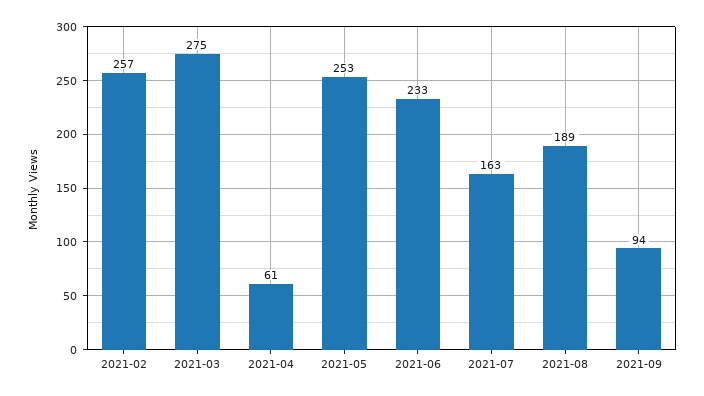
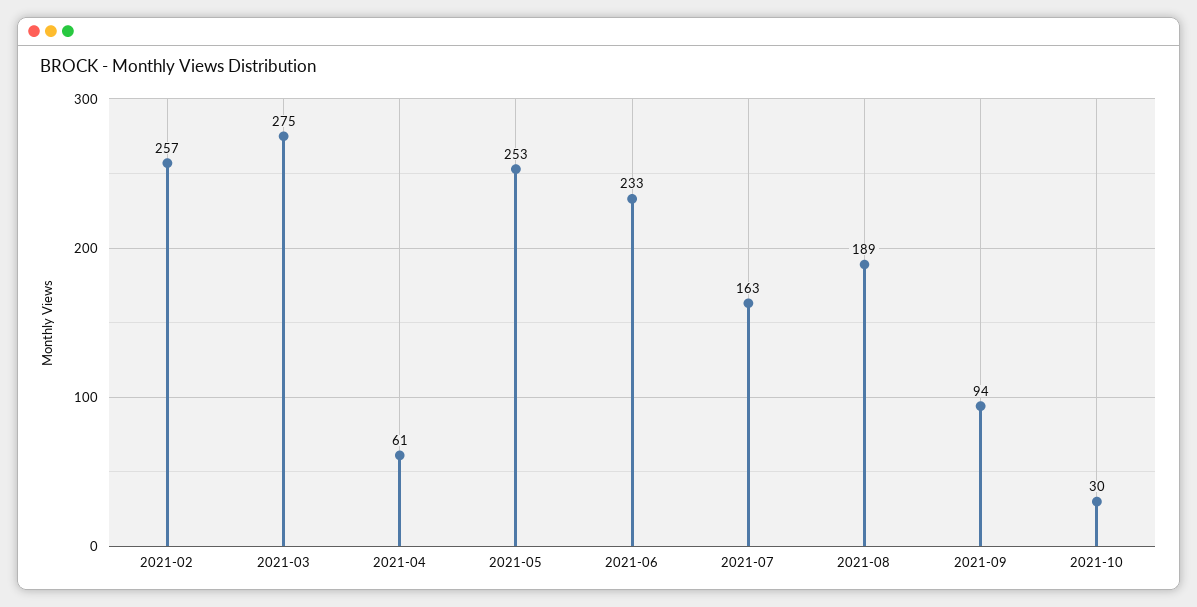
2021-10: none -> 30

